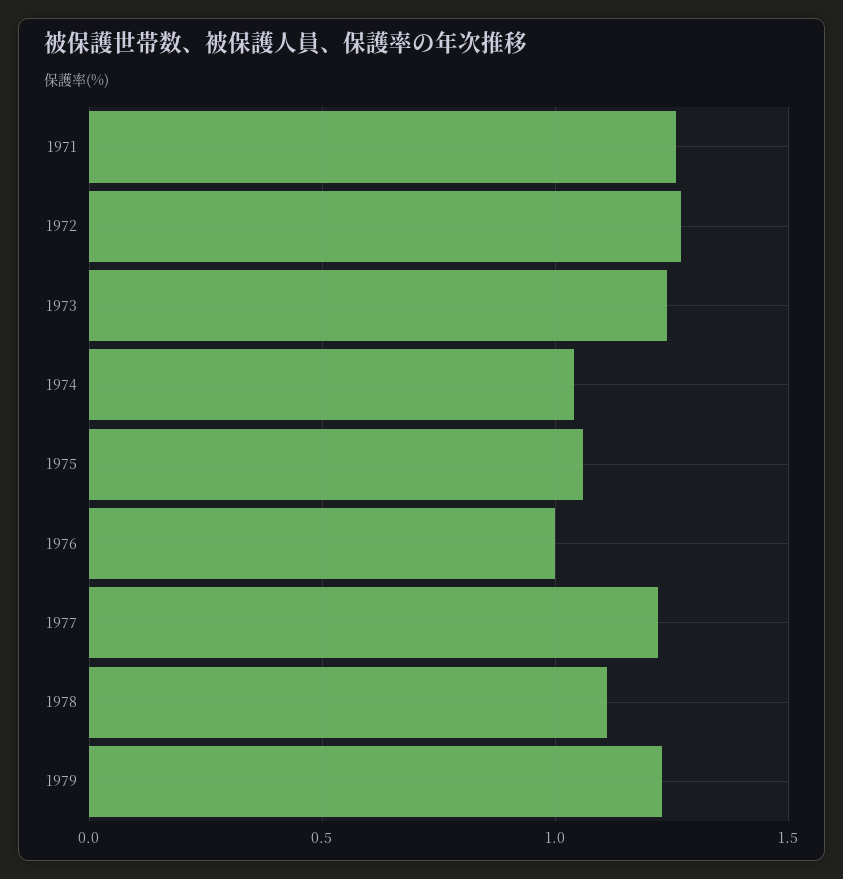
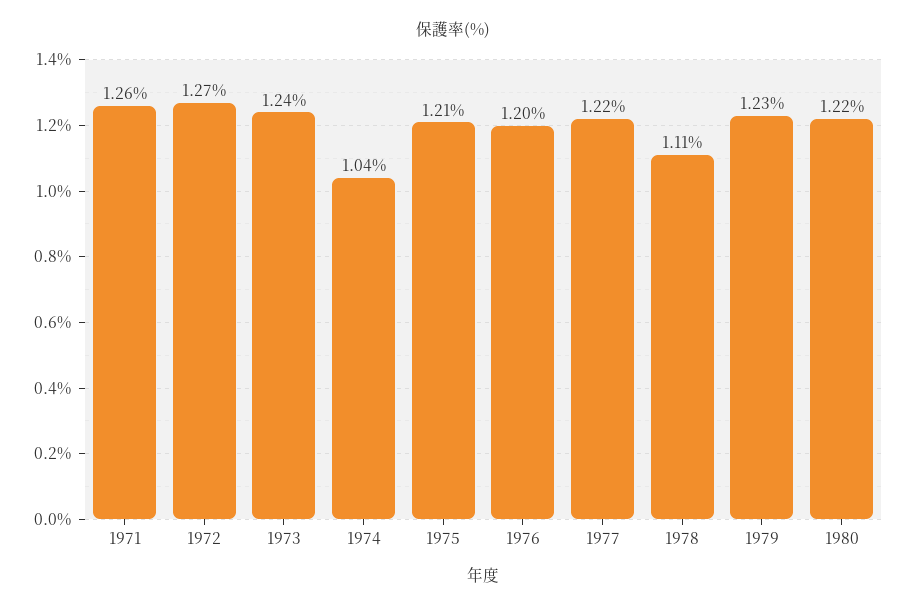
1975: 1.05 -> 1.21
1976: 1 -> 1.2
1980: none -> 1.22

